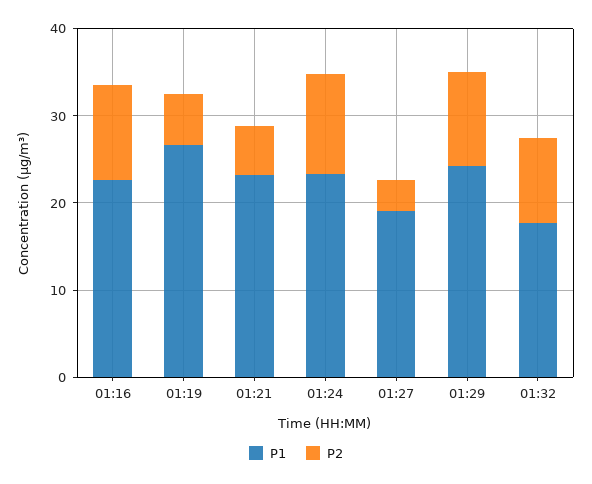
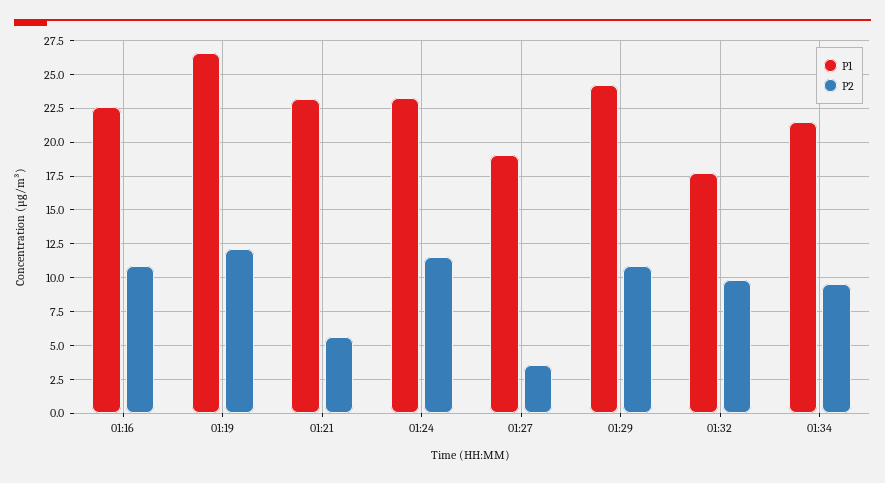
P2, 01:19: 6 -> 12
P1, 01:34: none -> 21.5
P2, 01:34: none -> 9.5

